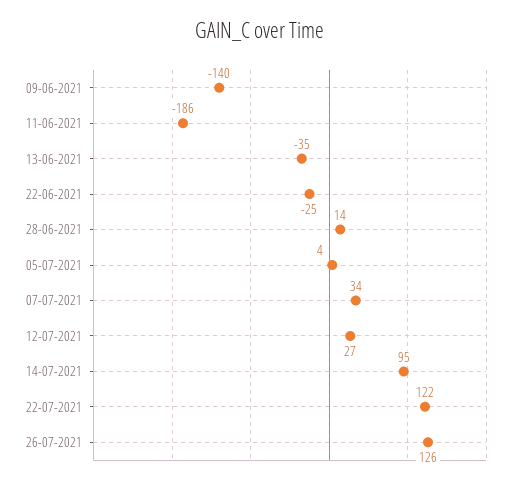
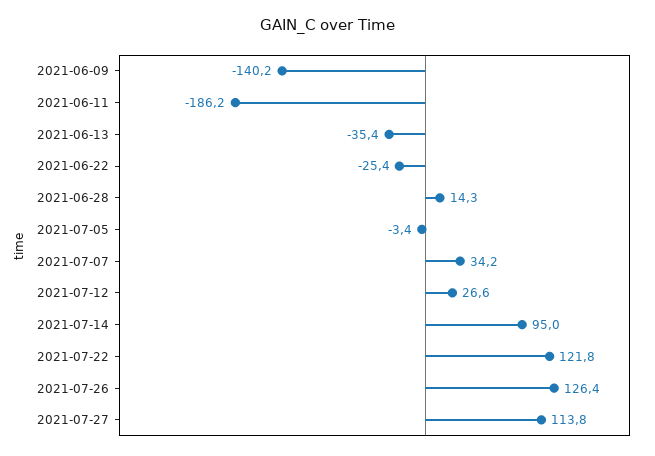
05-07-2021: 4 -> -3.4
2021-07-27: none -> 113.8

